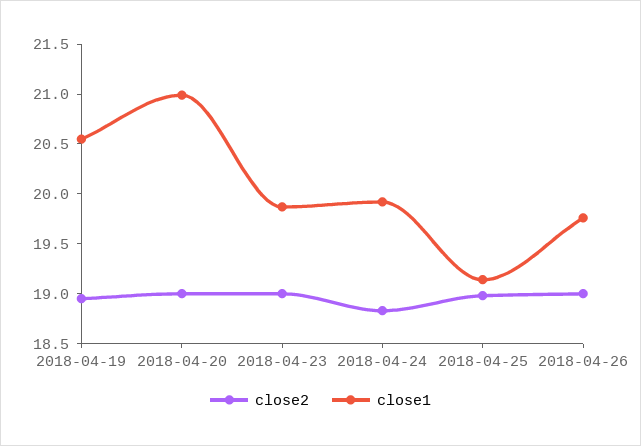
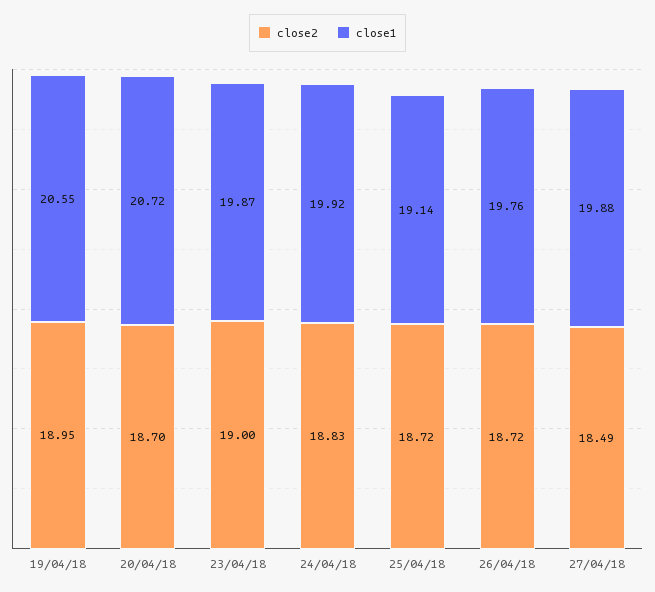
close2, 2018-04-20: 19 -> 18.7
close1, 2018-04-20: 21 -> 20.72
close2, 2018-04-25: 19 -> 18.72
close2, 2018-04-26: 19 -> 18.72
close2, 27/04/18: none -> 18.49
close1, 27/04/18: none -> 19.88

